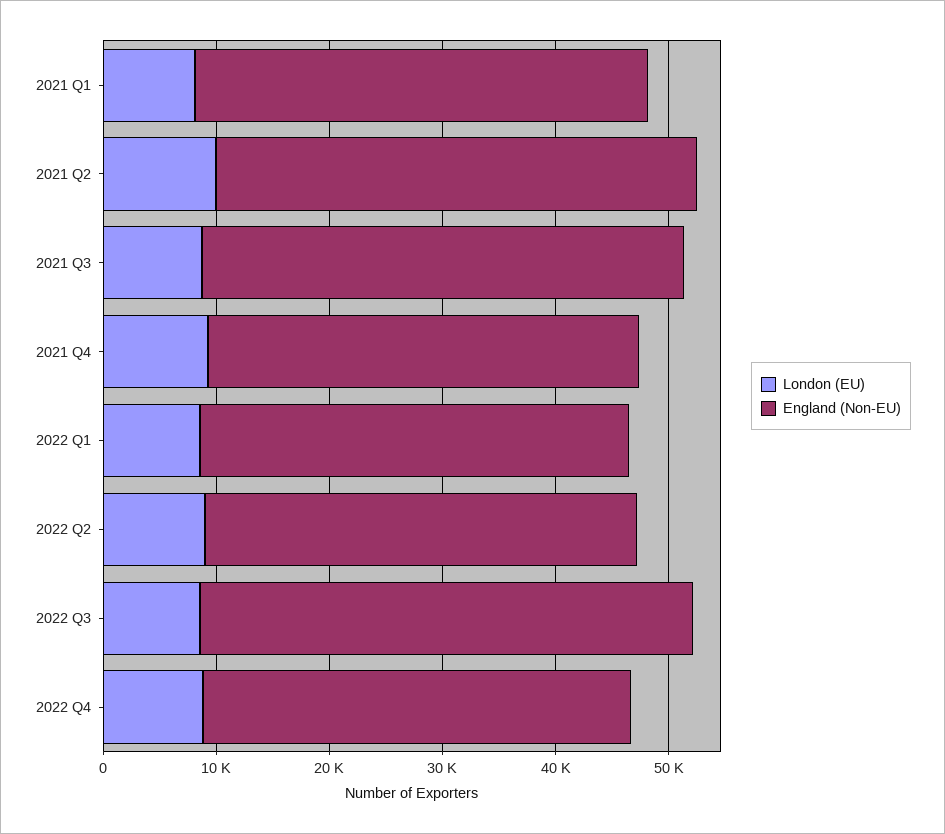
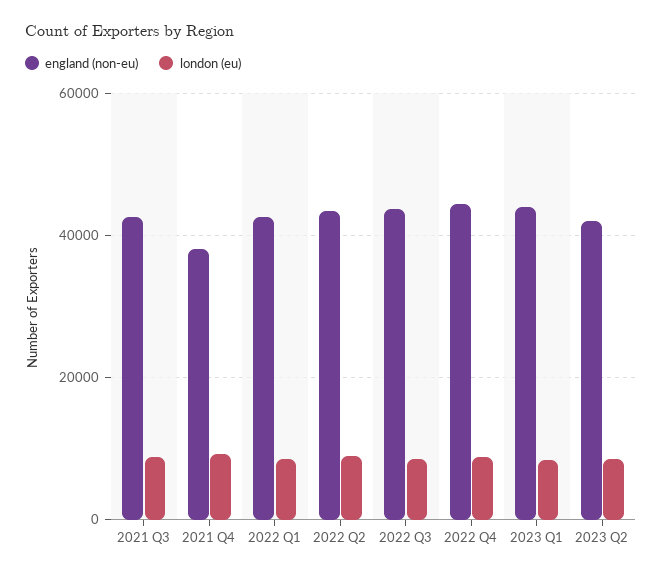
London (EU), 2021 Q1: 8000 -> none
England (Non-EU), 2021 Q1: 40000 -> none
London (EU), 2021 Q2: 10000 -> none
England (Non-EU), 2021 Q2: 42000 -> none
England (Non-EU), 2022 Q1: 38000 -> 42000
England (Non-EU), 2022 Q2: 38000 -> 44000
England (Non-EU), 2022 Q4: 38000 -> 44000
England (Non-EU), 2023 Q1: none -> 44000
London (EU), 2023 Q1: none -> 8000
England (Non-EU), 2023 Q2: none -> 42000
London (EU), 2023 Q2: none -> 8000

